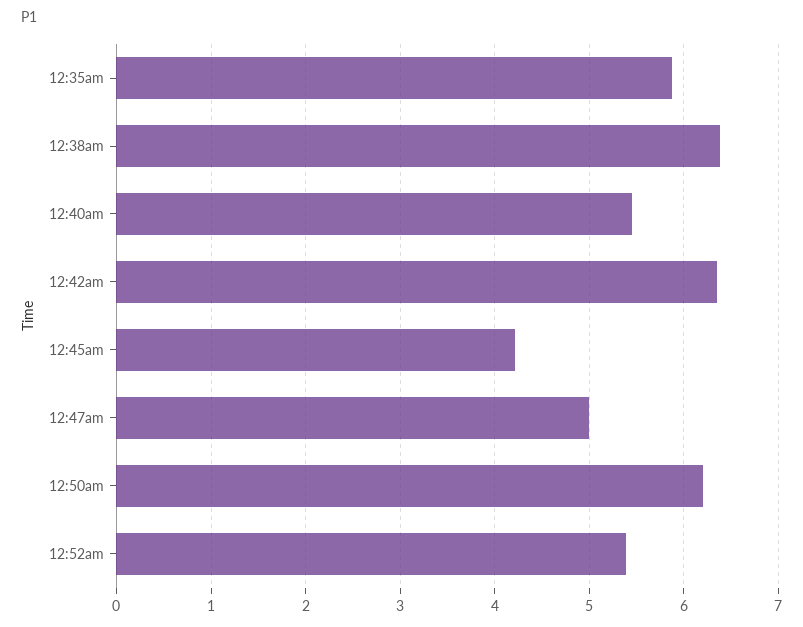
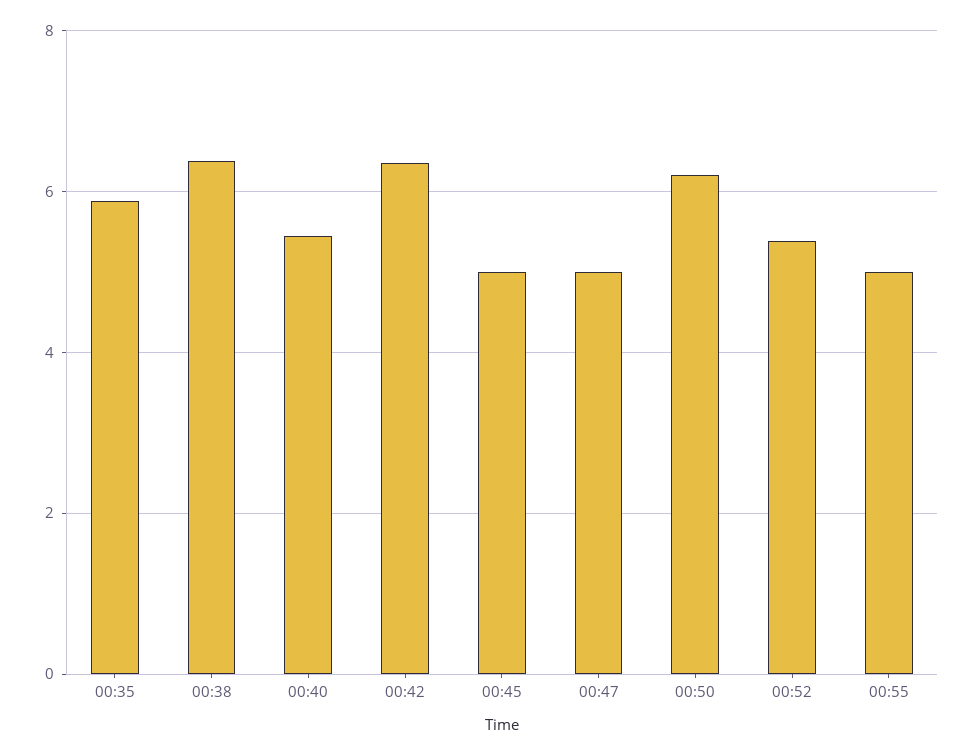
12:45am: 4.2 -> 5
00:55: none -> 5

